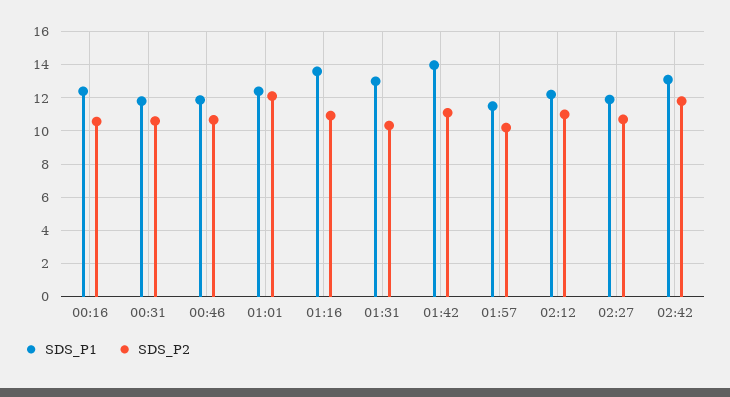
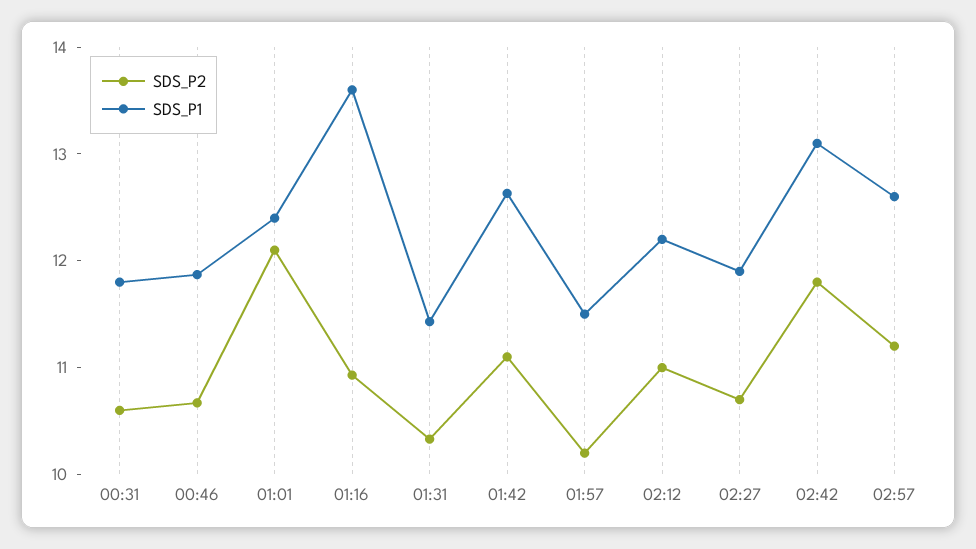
SDS_P1, 00:16: 12.5 -> none
SDS_P2, 00:16: 10.5 -> none
SDS_P1, 01:31: 13 -> 11.4
SDS_P1, 01:42: 14 -> 12.6
SDS_P2, 02:57: none -> 11.2
SDS_P1, 02:57: none -> 12.6

